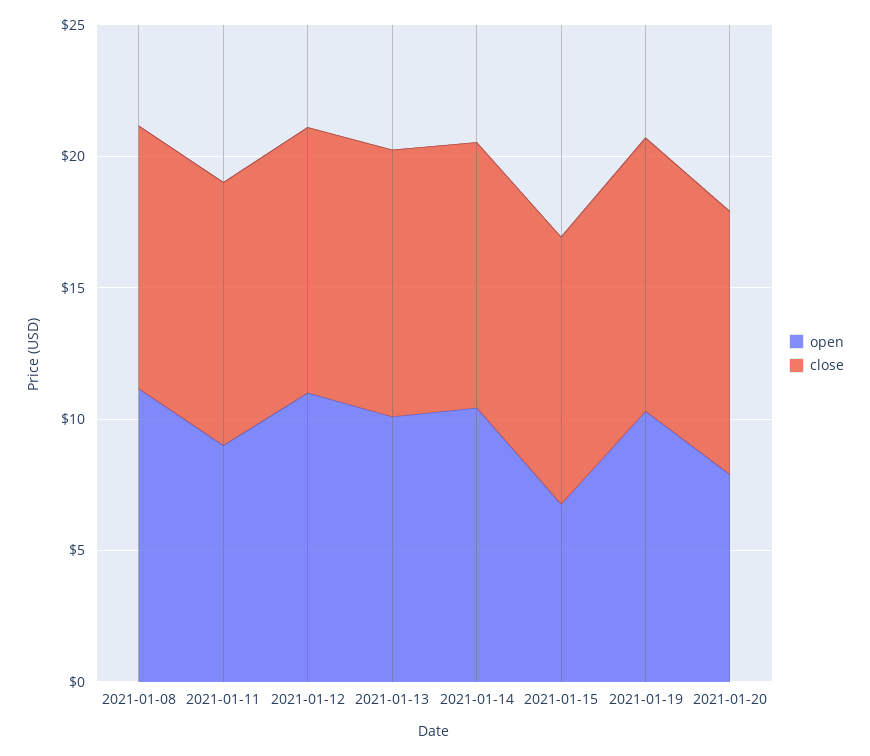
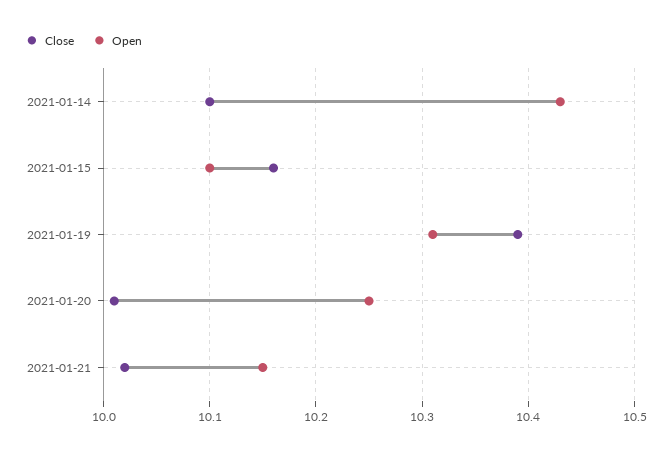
open, 2021-01-08: 11 -> none
close, 2021-01-08: 10 -> none
open, 2021-01-11: 9 -> none
close, 2021-01-11: 10 -> none
open, 2021-01-12: 11 -> none
close, 2021-01-12: 10 -> none
open, 2021-01-13: 10 -> none
close, 2021-01-13: 10 -> none
open, 2021-01-15: 7 -> 10.1
open, 2021-01-20: 8 -> 10.25
close, 2021-01-21: none -> 10.02
open, 2021-01-21: none -> 10.15

